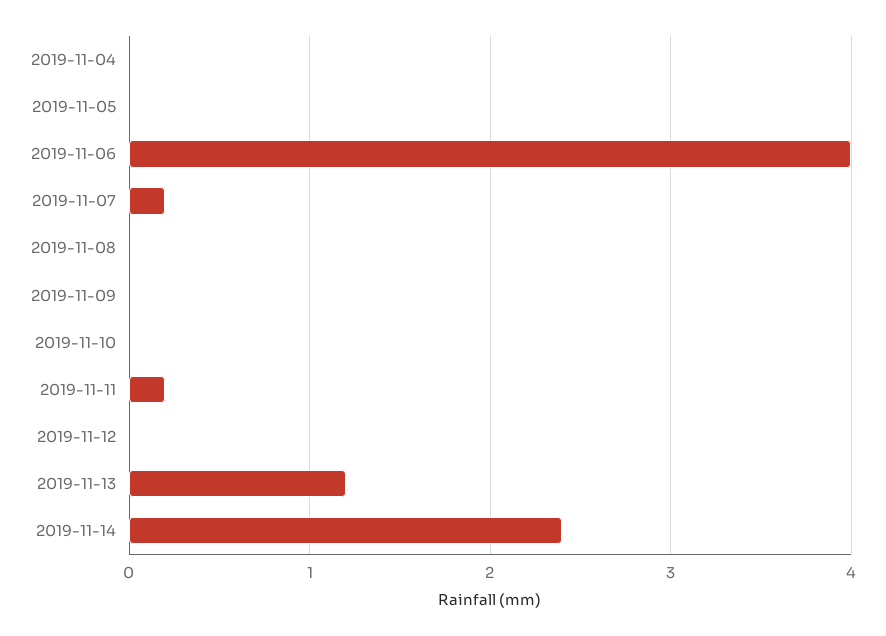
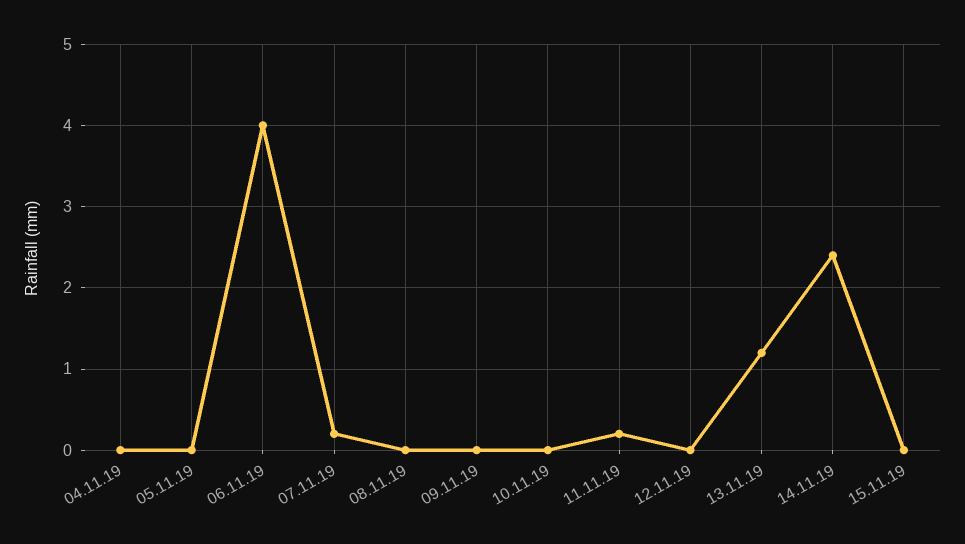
15.11.19: none -> 0

